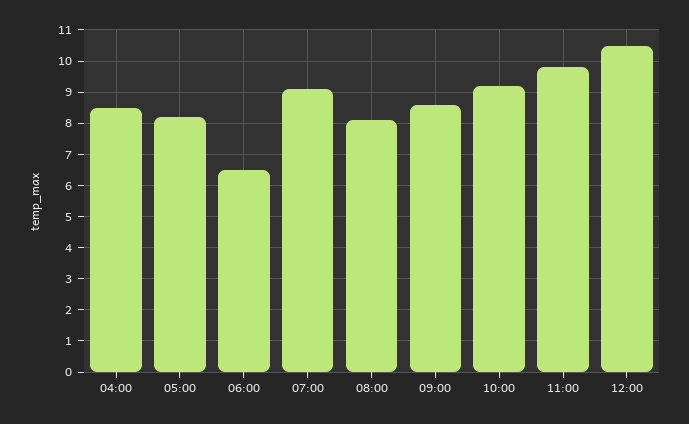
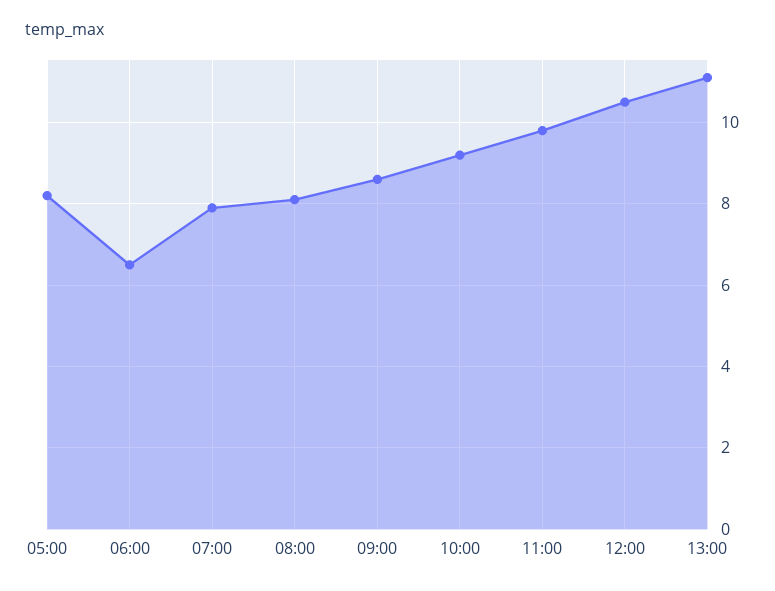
04:00: 8.5 -> none
07:00: 9 -> 8
13:00: none -> 11

